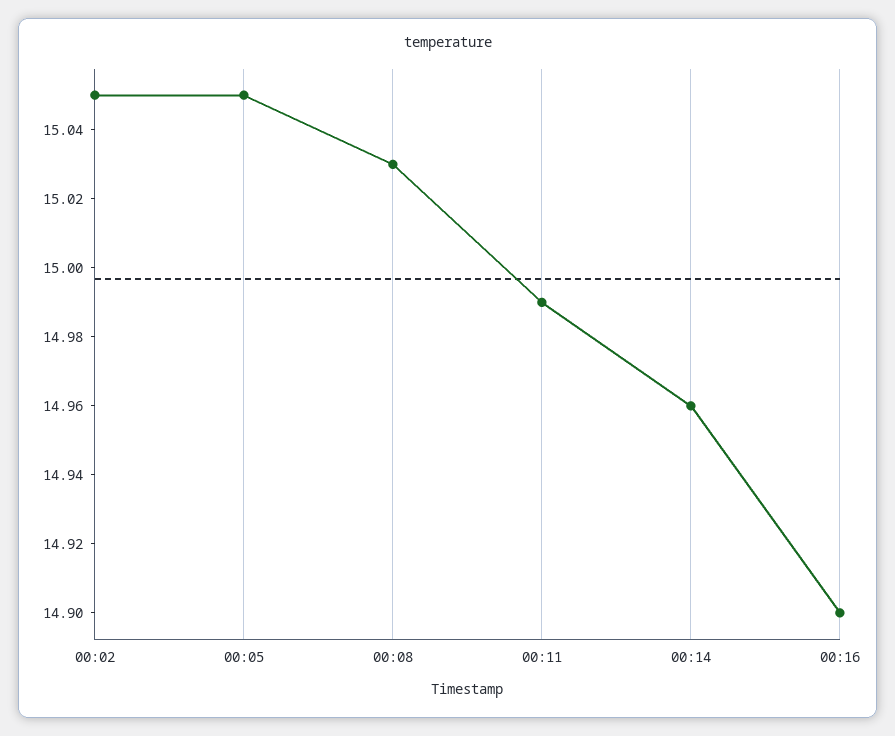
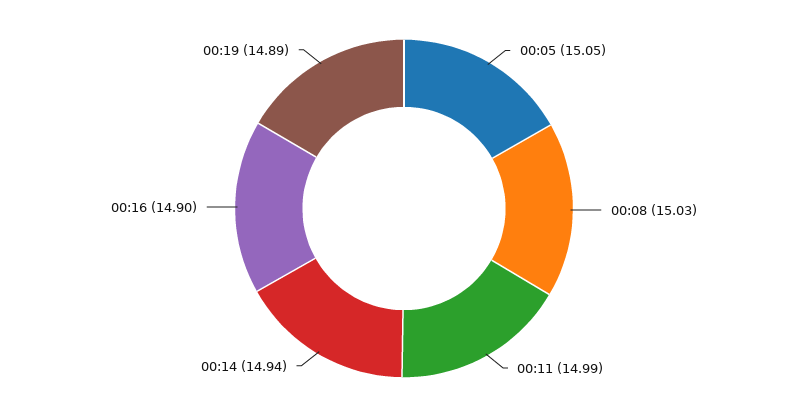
00:02: 15.05 -> none
00:14: 14.96 -> 14.94
00:19: none -> 14.89

